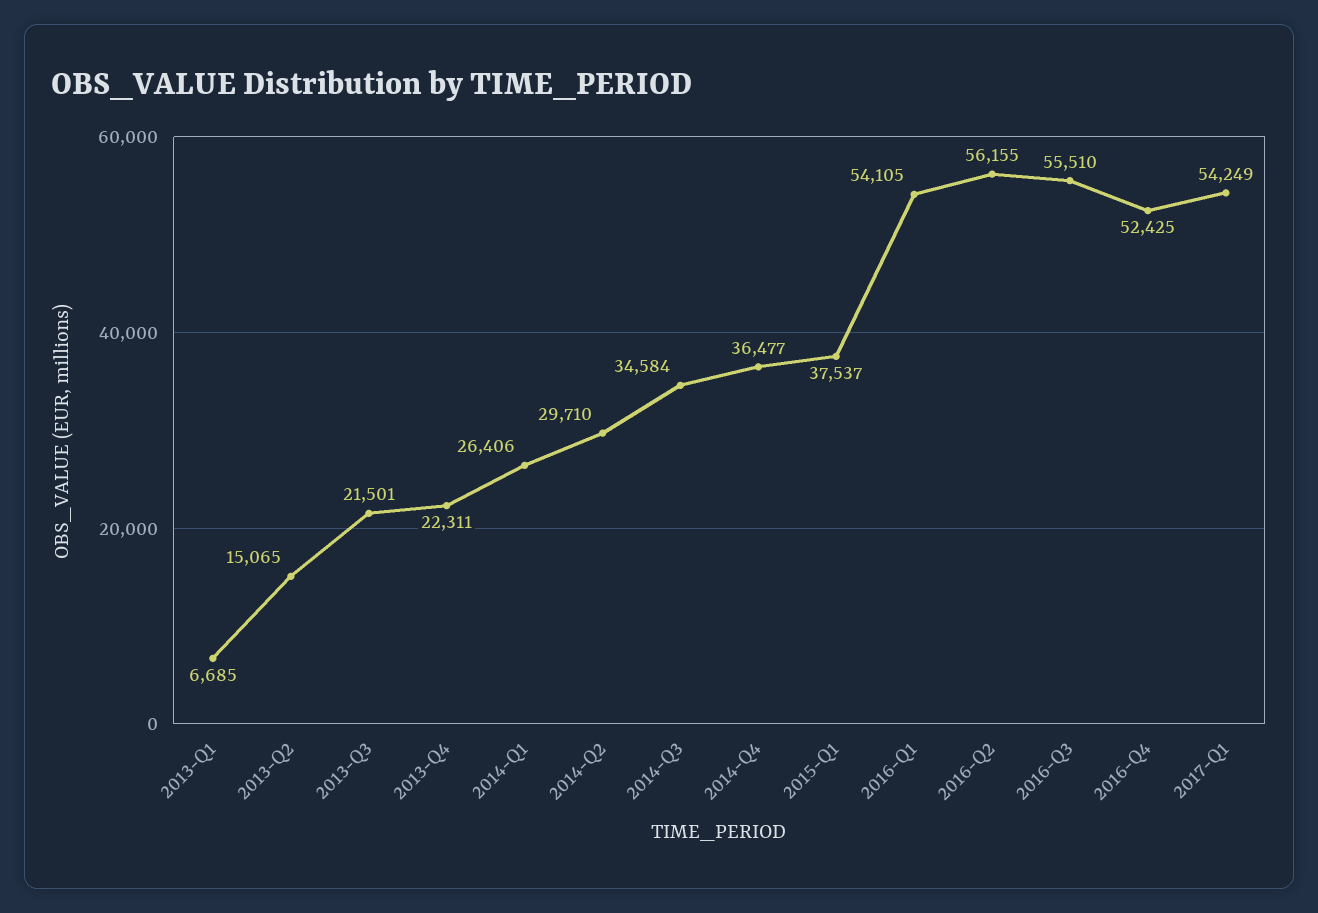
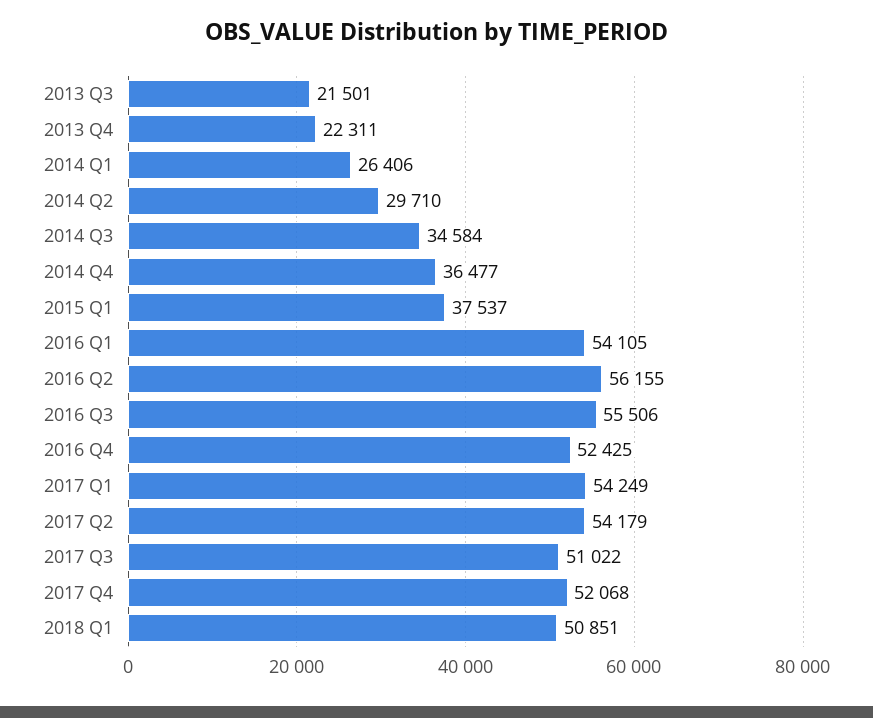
2013-Q1: 6685 -> none
2013-Q2: 15065 -> none
2016-Q3: 55510 -> 55506
2017 Q2: none -> 54179
2017 Q3: none -> 51022
2017 Q4: none -> 52068
2018 Q1: none -> 50851

